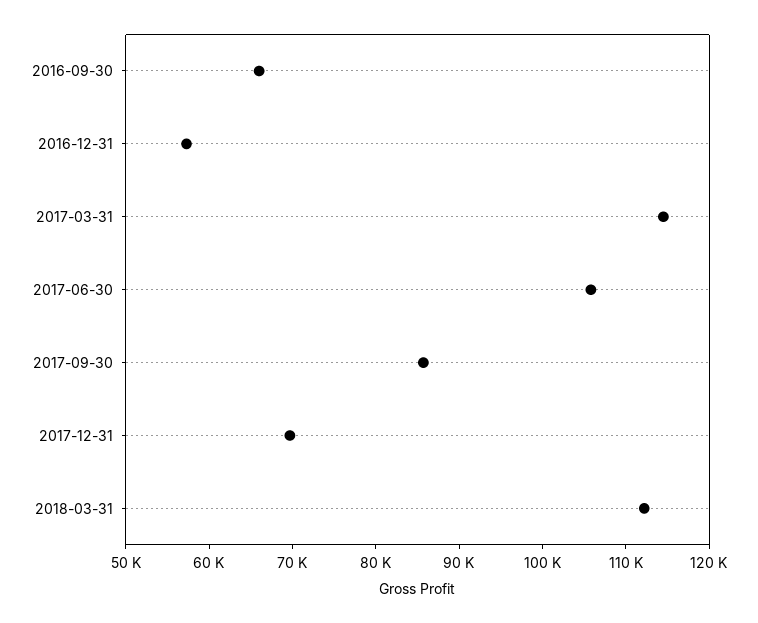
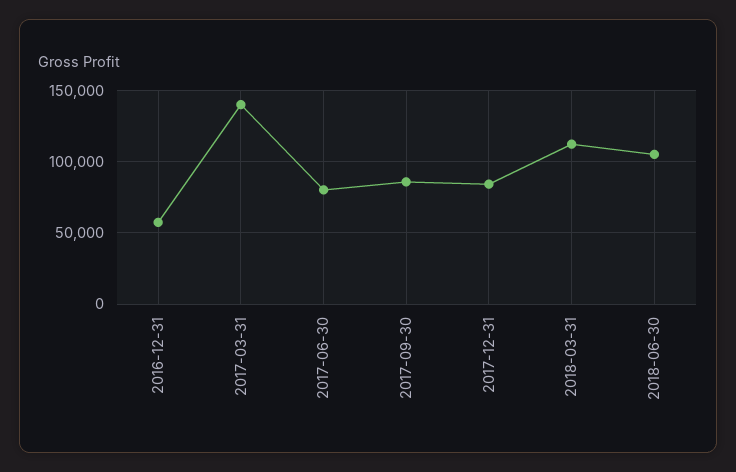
2016-09-30: 66000 -> none
2017-03-31: 114000 -> 140000
2017-06-30: 106000 -> 80000
2017-12-31: 70000 -> 85000
2018-06-30: none -> 105000

